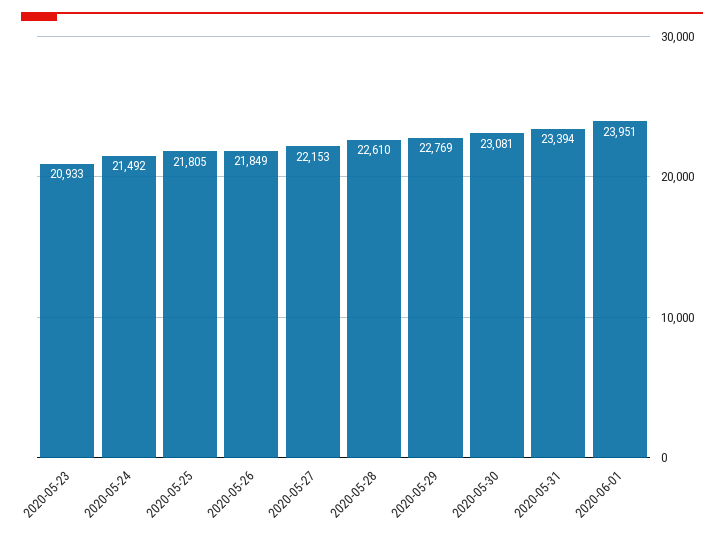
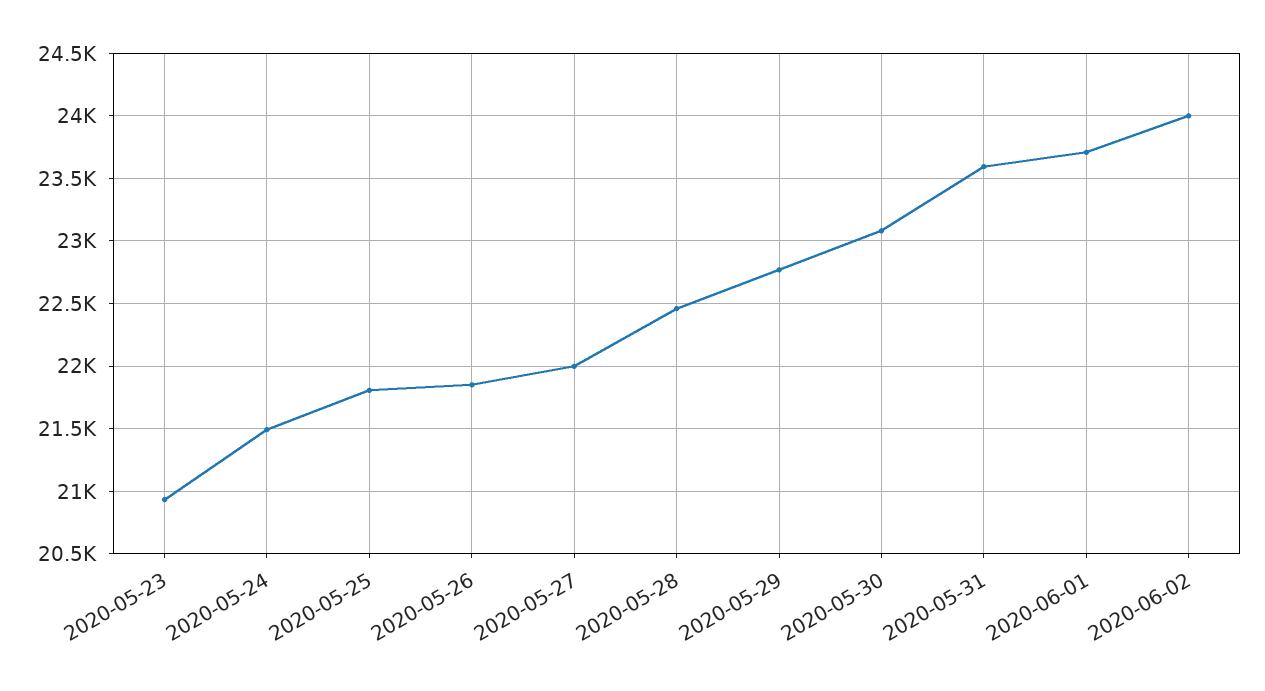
2020-05-27: 22153 -> 22000
2020-05-28: 22610 -> 22450
2020-05-31: 23394 -> 23600
2020-06-01: 23951 -> 23700
2020-06-02: none -> 24000

